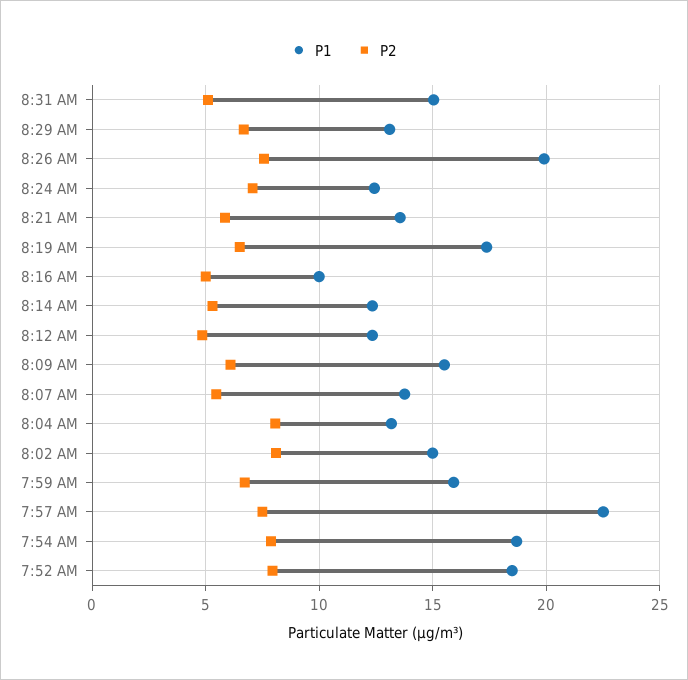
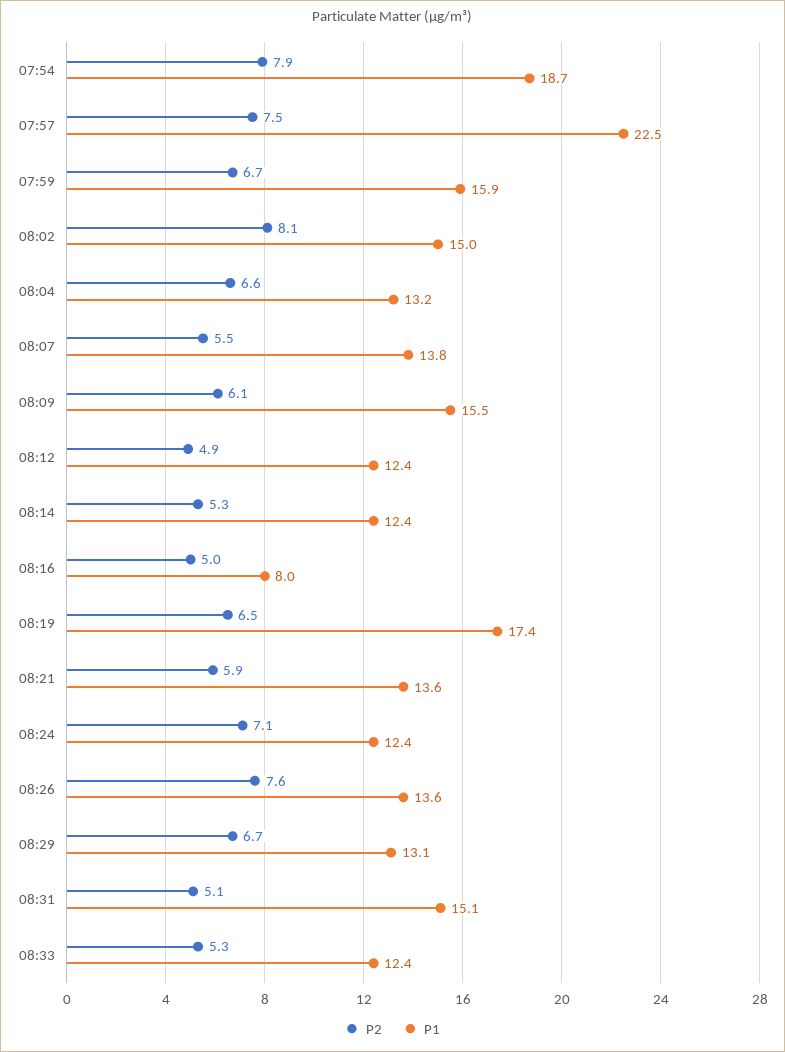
P1, 8:26 AM: 20 -> 13.6
P1, 8:16 AM: 10 -> 8
P2, 8:04 AM: 8 -> 6.6
P1, 7:52 AM: 18.5 -> none
P2, 7:52 AM: 8 -> none
P2, 08:33: none -> 5.3
P1, 08:33: none -> 12.4

